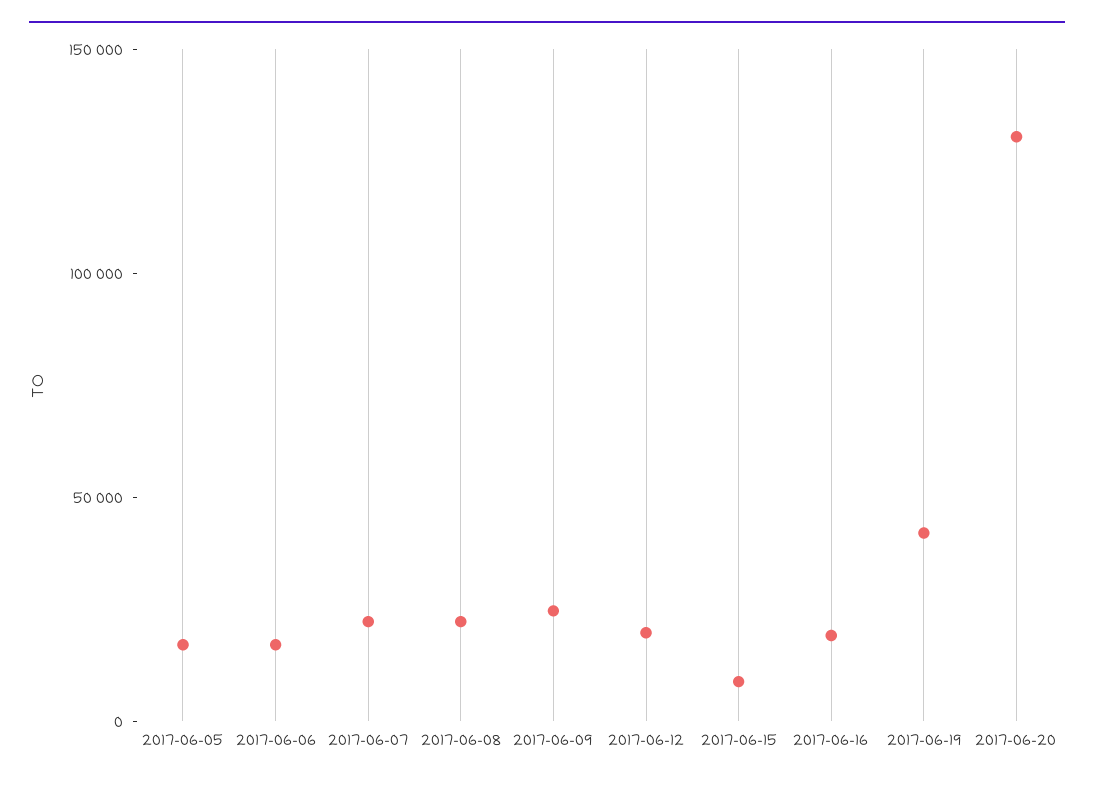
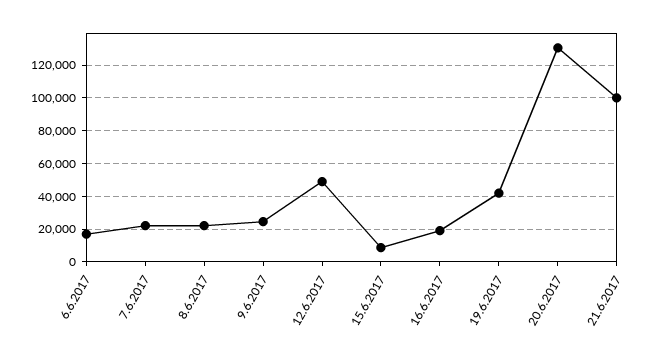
2017-06-05: 20000 -> none
2017-06-12: 20000 -> 50000
21.6.2017: none -> 100000

